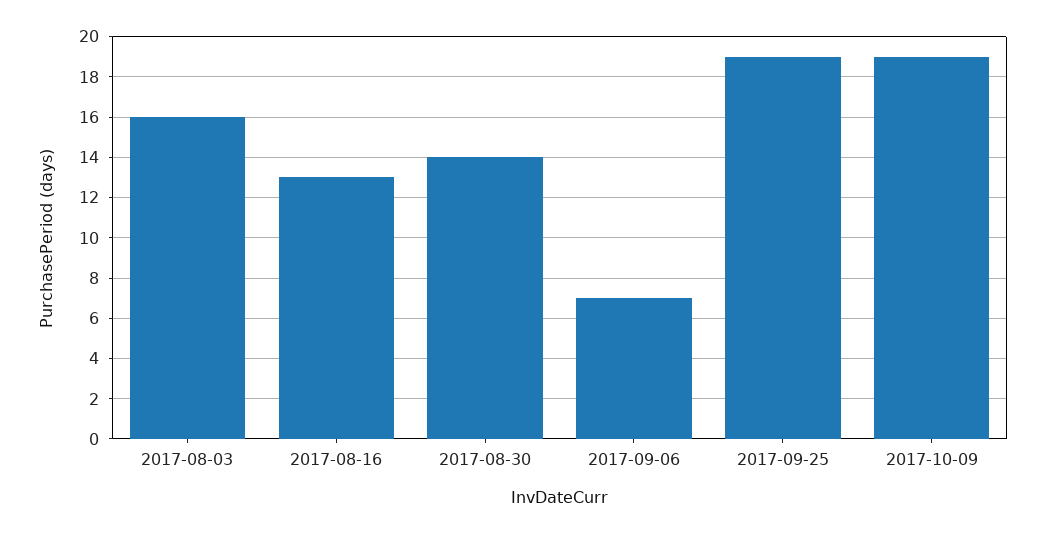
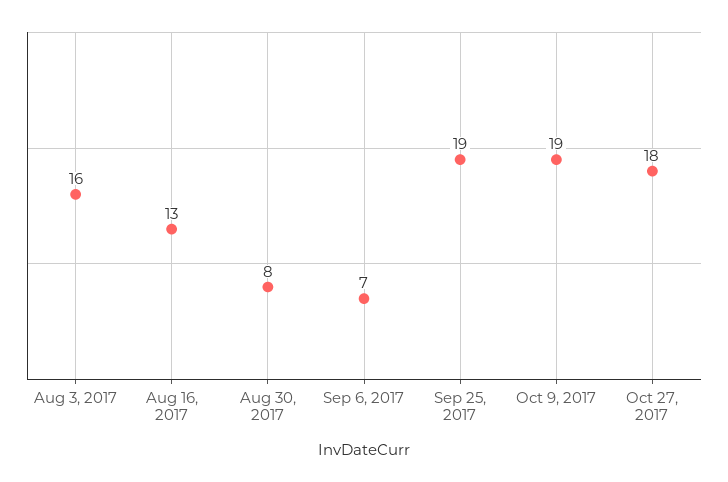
2017-08-30: 14 -> 8
Oct 27, 2017: none -> 18

